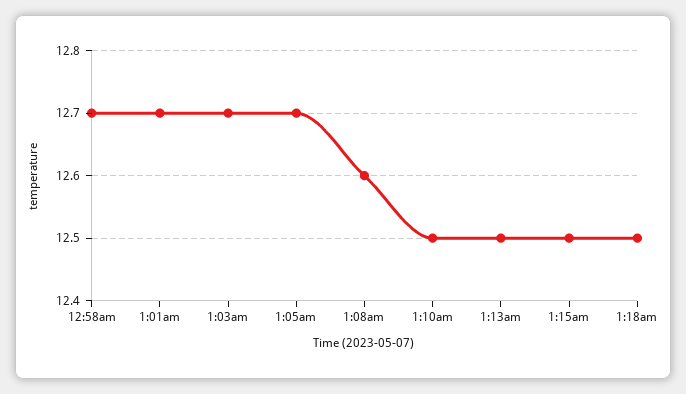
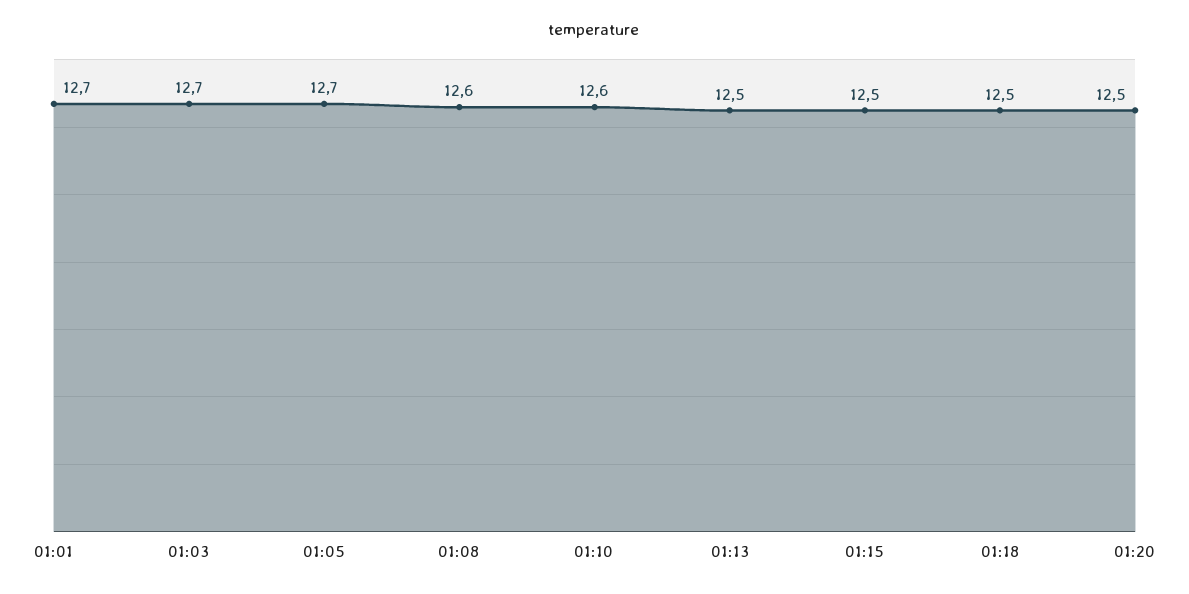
12:58am: 12.7 -> none
1:10am: 12.5 -> 12.6
01:20: none -> 12.5

